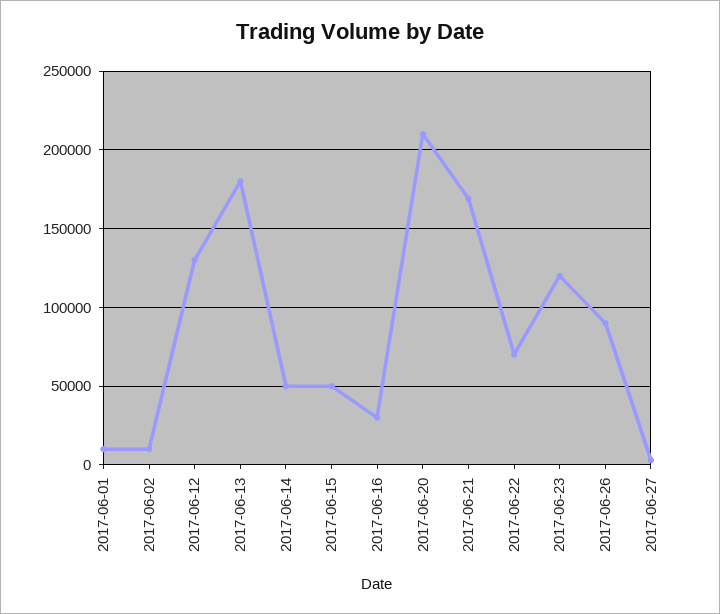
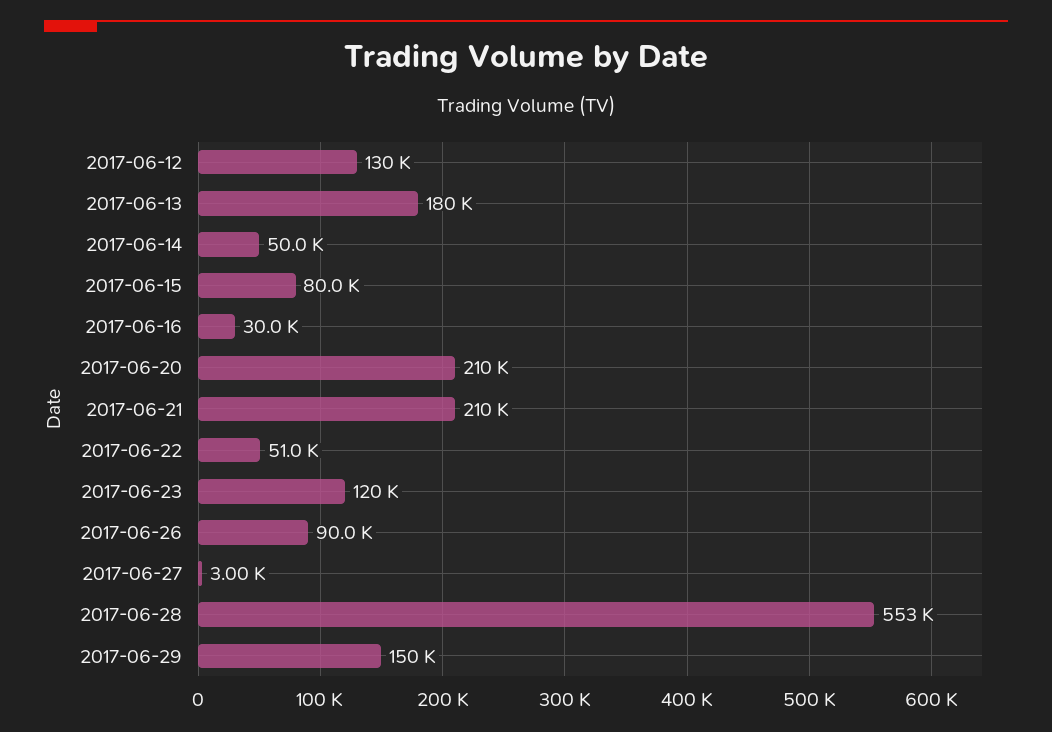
2017-06-01: 10000 -> none
2017-06-02: 10000 -> none
2017-06-15: 50000 -> 80000
2017-06-21: 170000 -> 210000
2017-06-22: 70000 -> 51000
2017-06-28: none -> 553000
2017-06-29: none -> 150000

